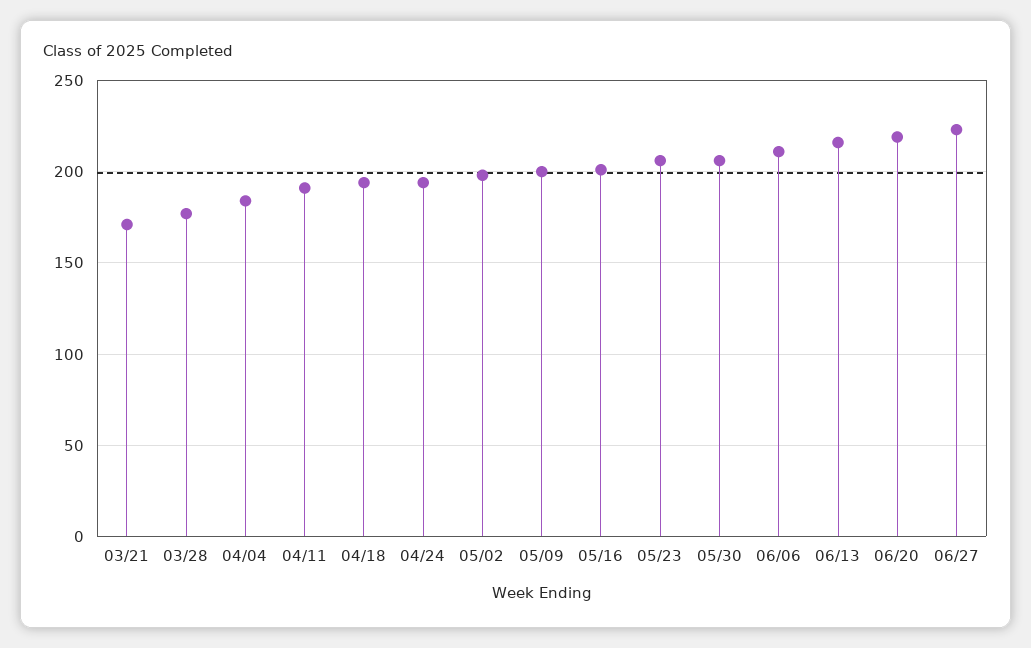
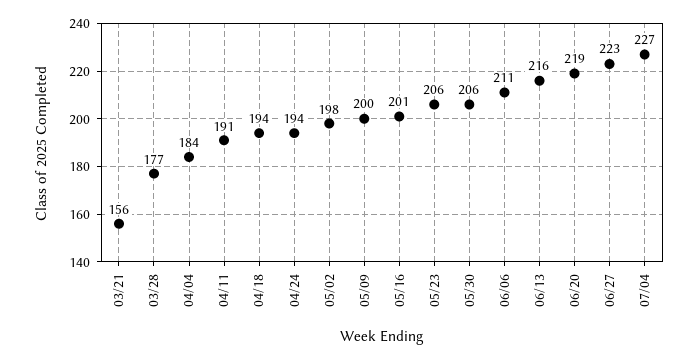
03/21: 170 -> 156
07/04: none -> 227

